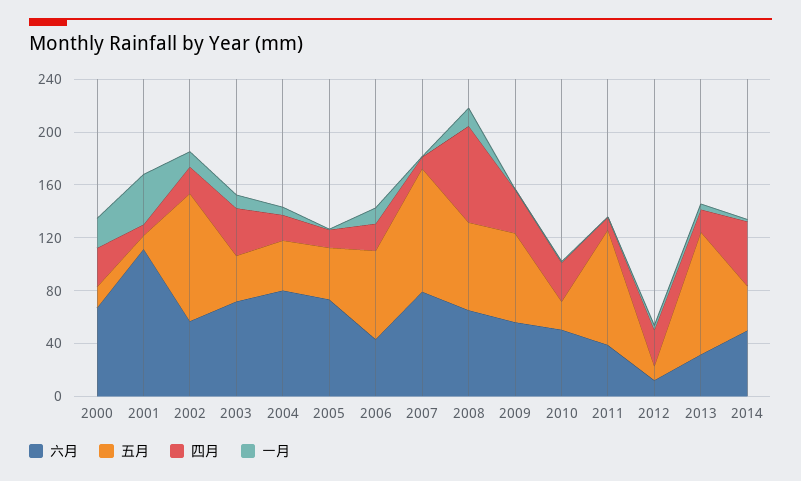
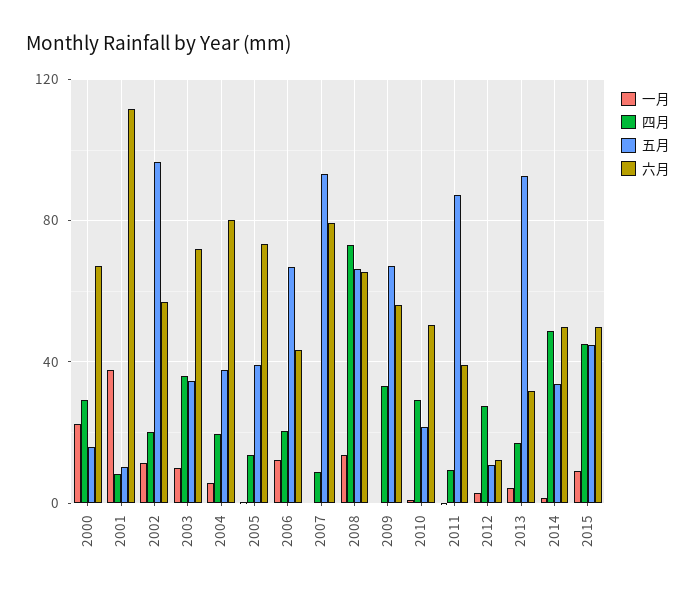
一月, 2015: none -> 10
四月, 2015: none -> 45
五月, 2015: none -> 45
六月, 2015: none -> 50

